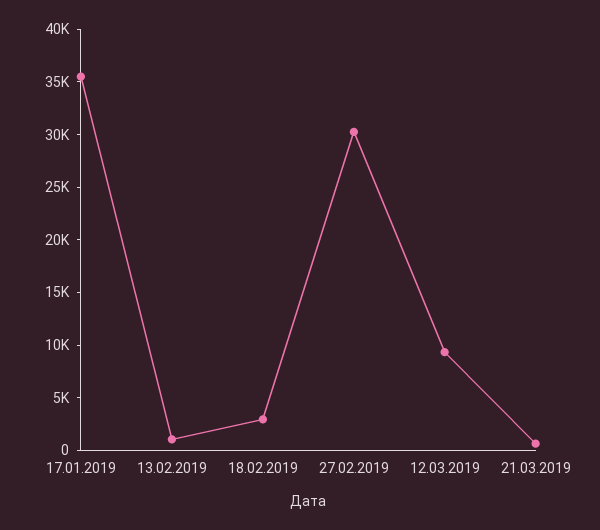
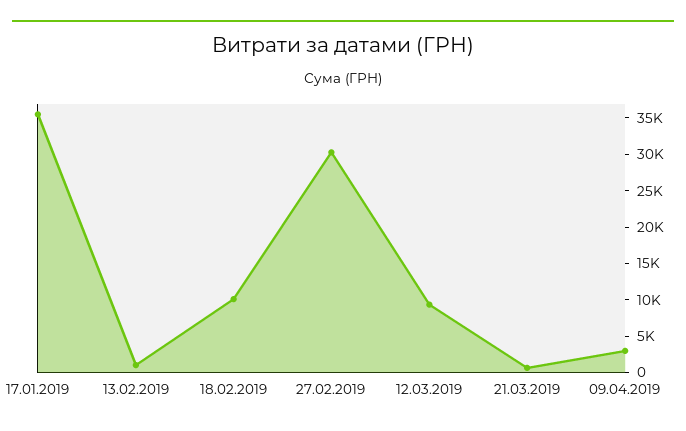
18.02.2019: 3000 -> 10000
09.04.2019: none -> 2500

